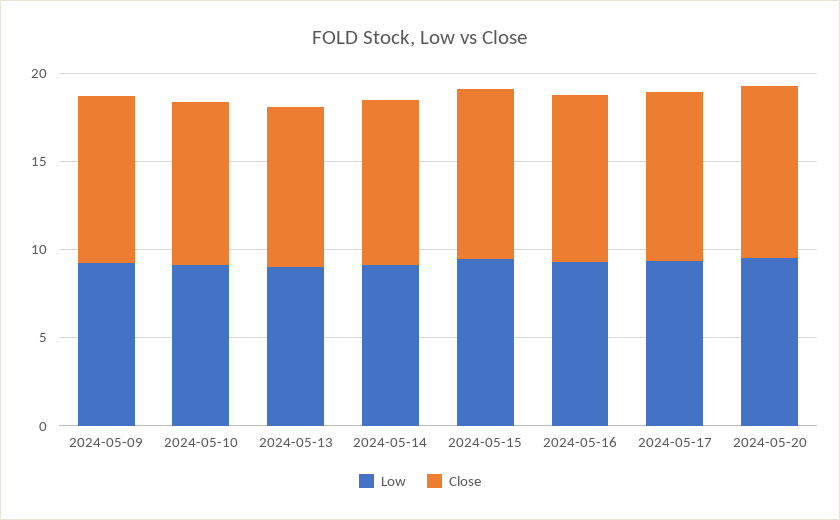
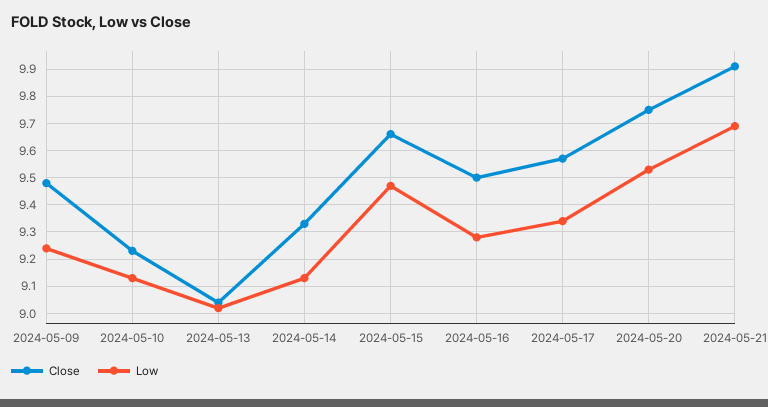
Close, 2024-05-21: none -> 9.9
Low, 2024-05-21: none -> 9.7

